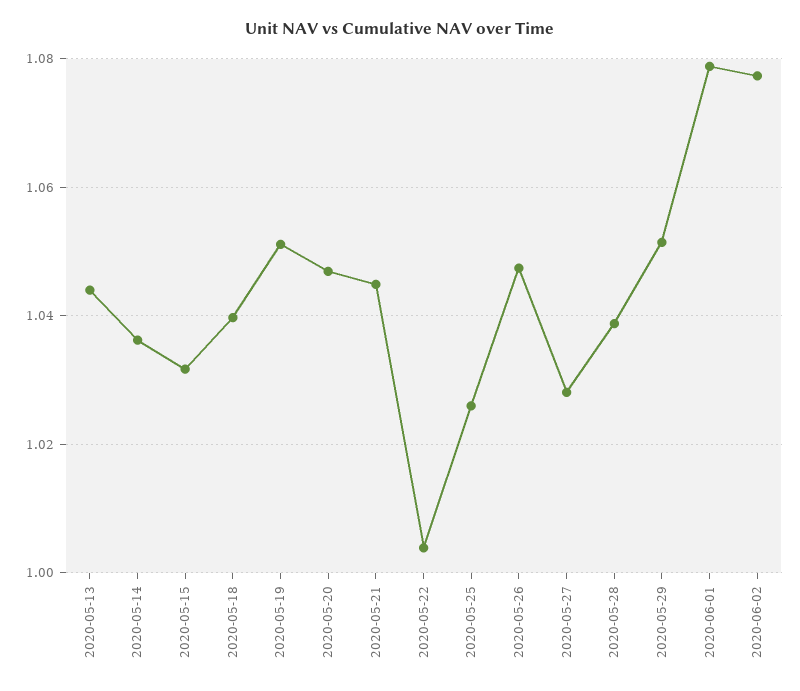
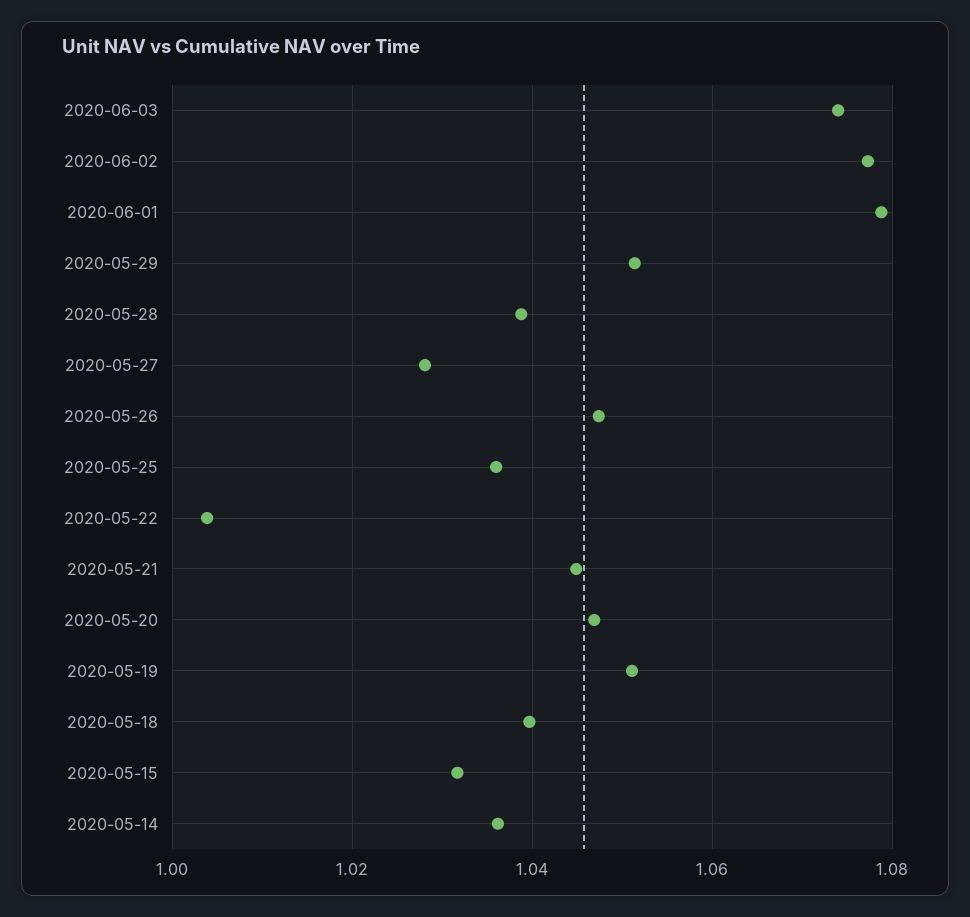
2020-05-13: 1.044 -> none
2020-05-25: 1.026 -> 1.036
2020-06-03: none -> 1.074

